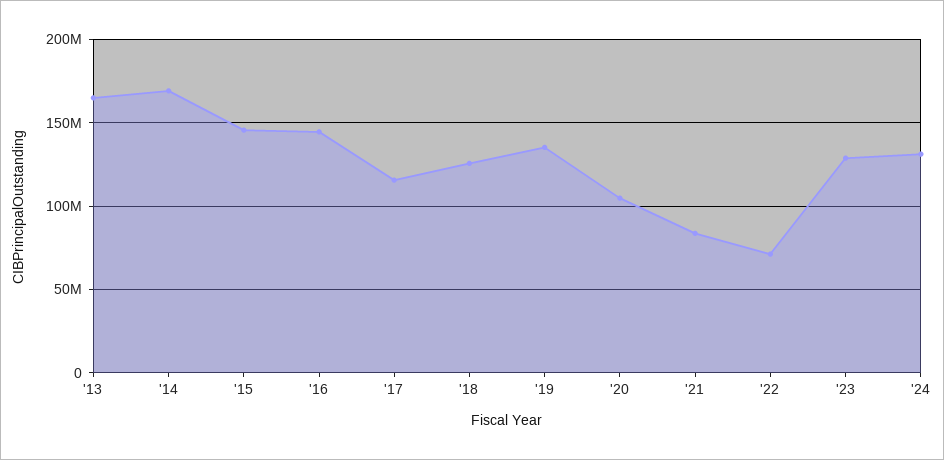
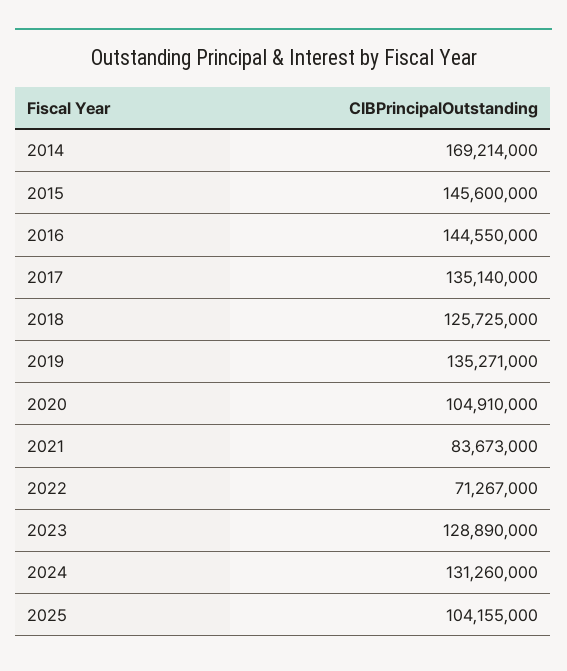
'13: 165000000 -> none
'17: 115000000 -> 135140000
2025: none -> 104155000

